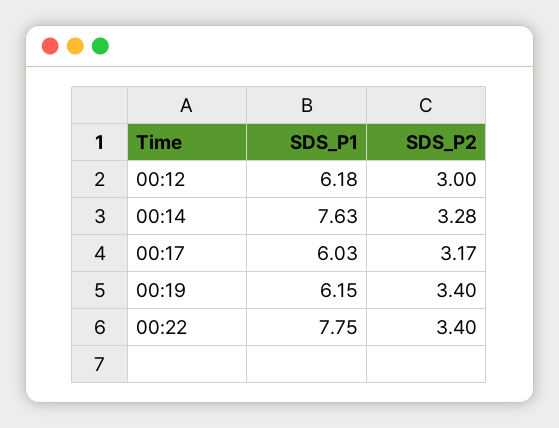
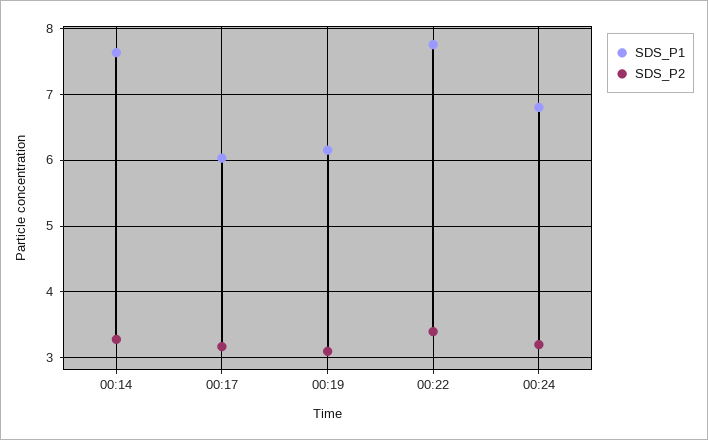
SDS_P1, 00:12: 6.18 -> none
SDS_P2, 00:12: 3 -> none
SDS_P2, 00:19: 3.4 -> 3.1
SDS_P1, 00:24: none -> 6.8
SDS_P2, 00:24: none -> 3.2

